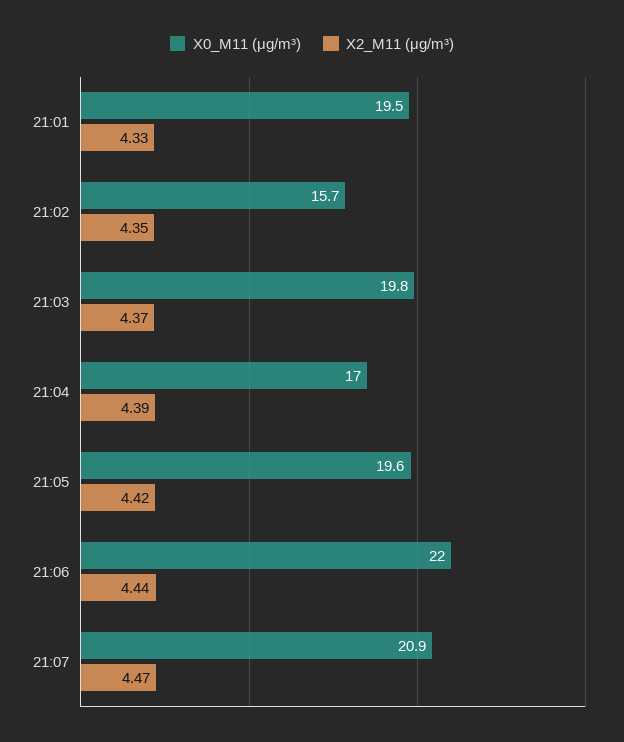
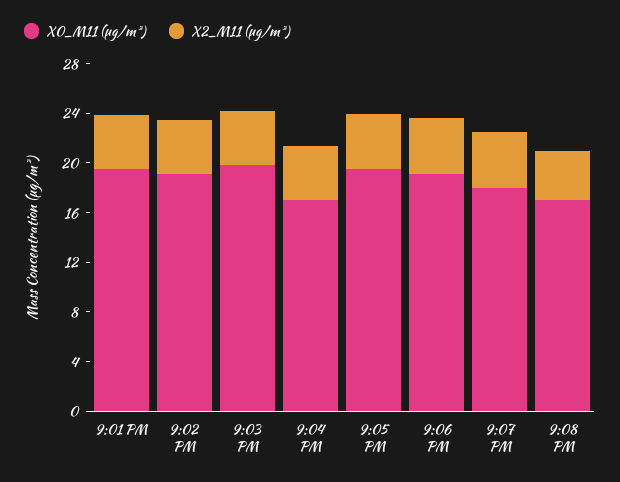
X0_M11 (μg/m³), 21:02: 15.7 -> 19
X0_M11 (μg/m³), 21:06: 22 -> 19
X0_M11 (μg/m³), 21:07: 20.9 -> 18
X0_M11 (μg/m³), 9:08 PM: none -> 17
X2_M11 (μg/m³), 9:08 PM: none -> 4

